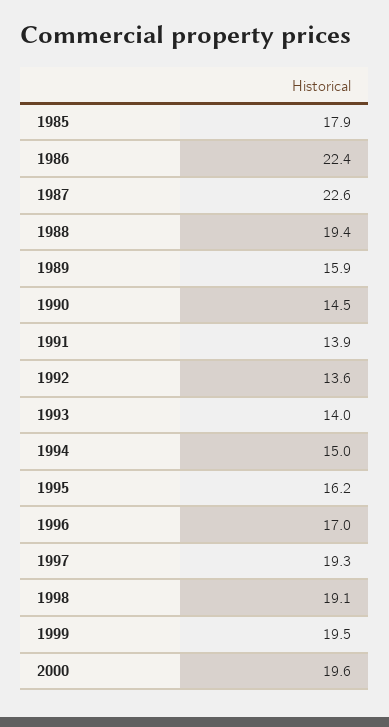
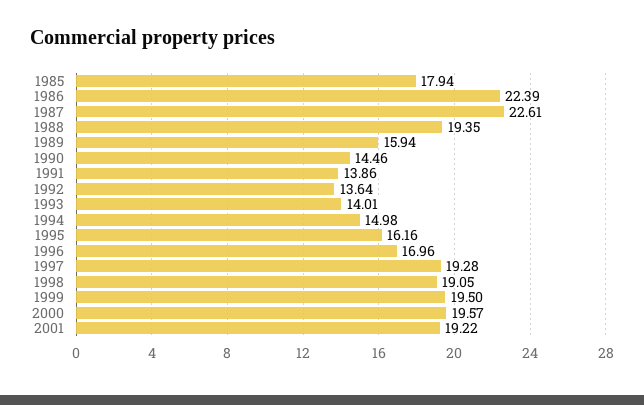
2001: none -> 19.22

